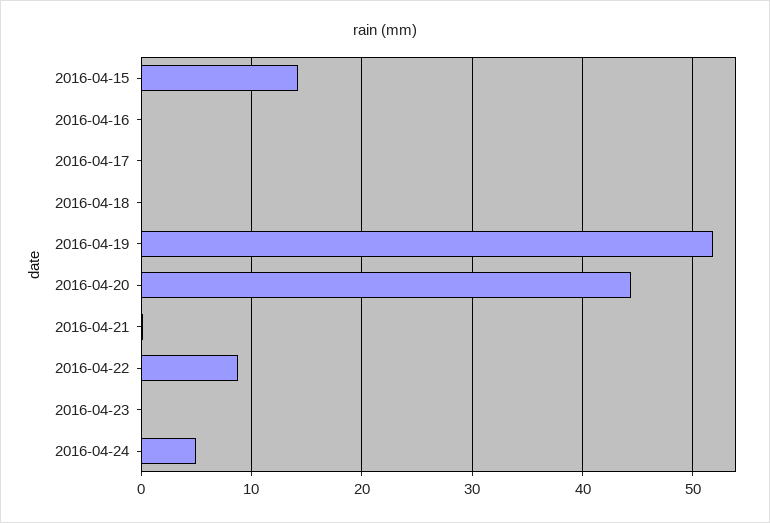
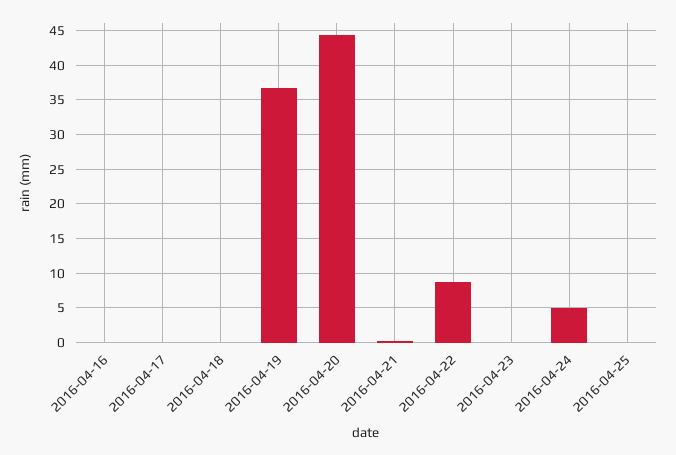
2016-04-15: 14 -> none
2016-04-19: 52 -> 37
2016-04-25: none -> 0

